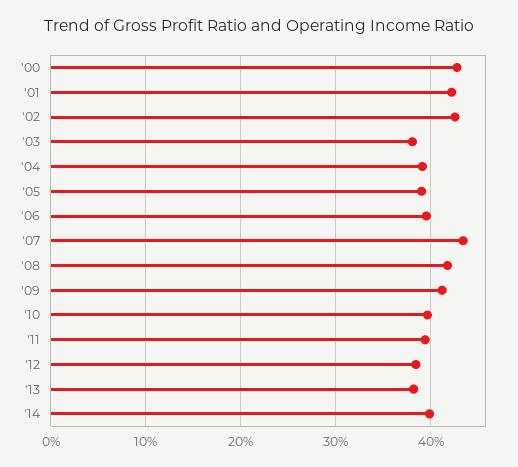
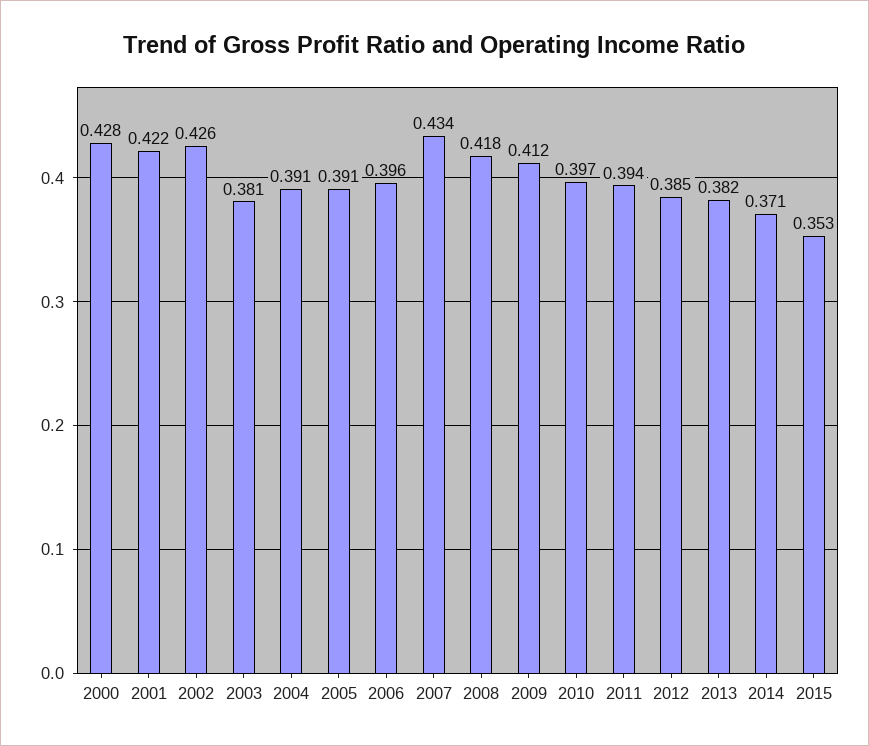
'14: 0.4 -> 0.371
2015: none -> 0.353

